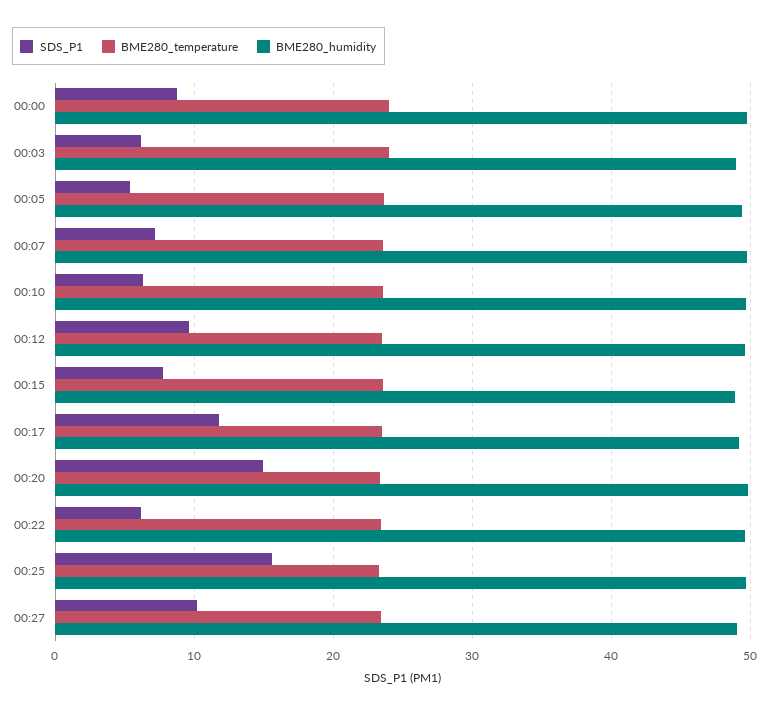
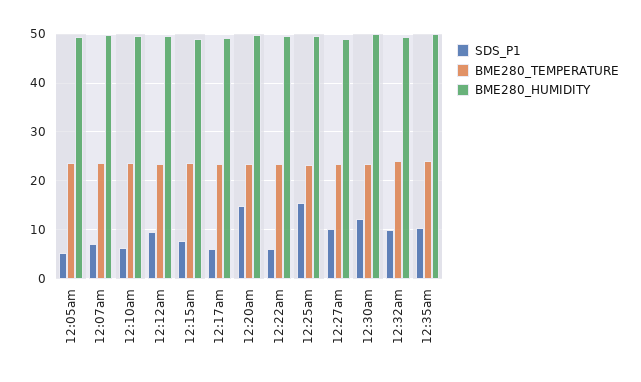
SDS_P1, 00:00: 9 -> none
BME280_temperature, 00:00: 24 -> none
BME280_humidity, 00:00: 50 -> none
SDS_P1, 00:03: 6 -> none
BME280_temperature, 00:03: 24 -> none
BME280_humidity, 00:03: 49 -> none
SDS_P1, 00:17: 12 -> 6
SDS_P1, 12:30am: none -> 12
BME280_temperature, 12:30am: none -> 24
BME280_humidity, 12:30am: none -> 50
SDS_P1, 12:32am: none -> 10
BME280_temperature, 12:32am: none -> 24
BME280_humidity, 12:32am: none -> 50
SDS_P1, 12:35am: none -> 10
BME280_temperature, 12:35am: none -> 24
BME280_humidity, 12:35am: none -> 50

